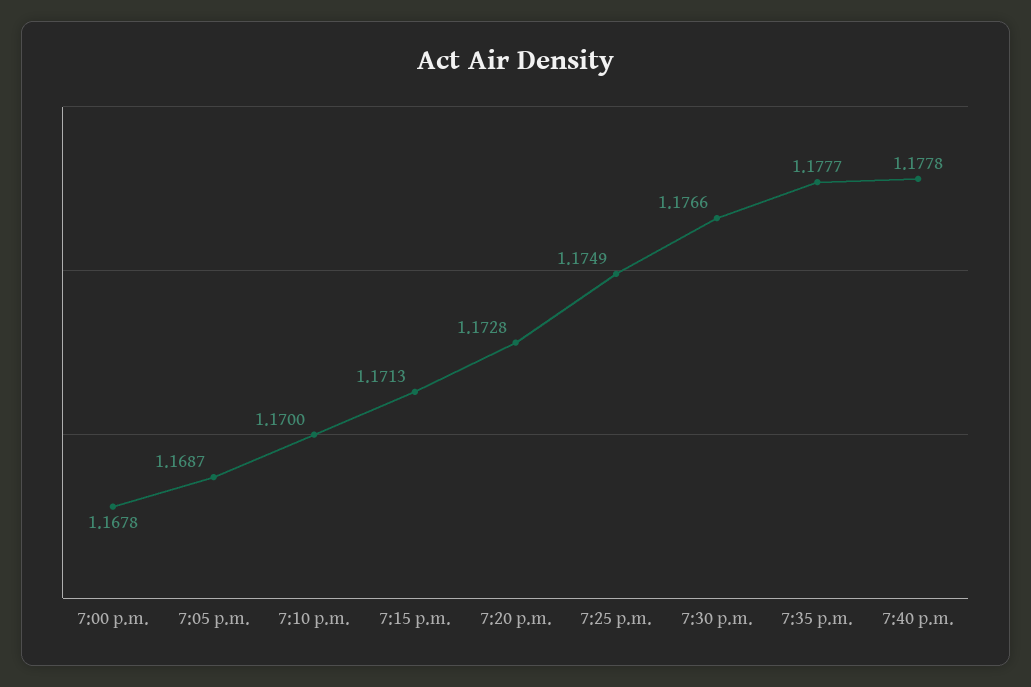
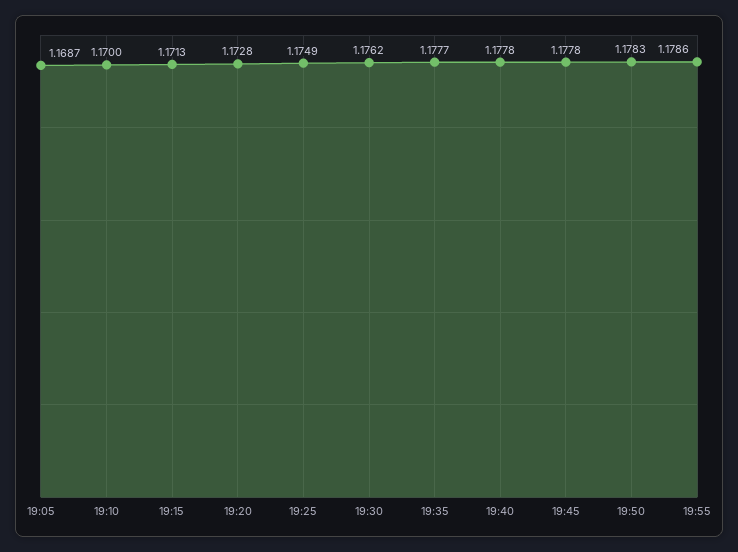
7:00 p.m.: 1.1678 -> none
7:30 p.m.: 1.1766 -> 1.1762
19:45: none -> 1.1778
19:50: none -> 1.1783
19:55: none -> 1.1786

